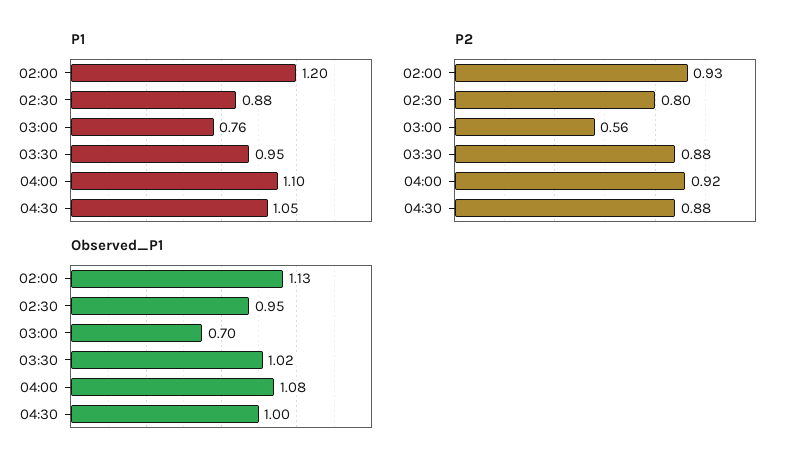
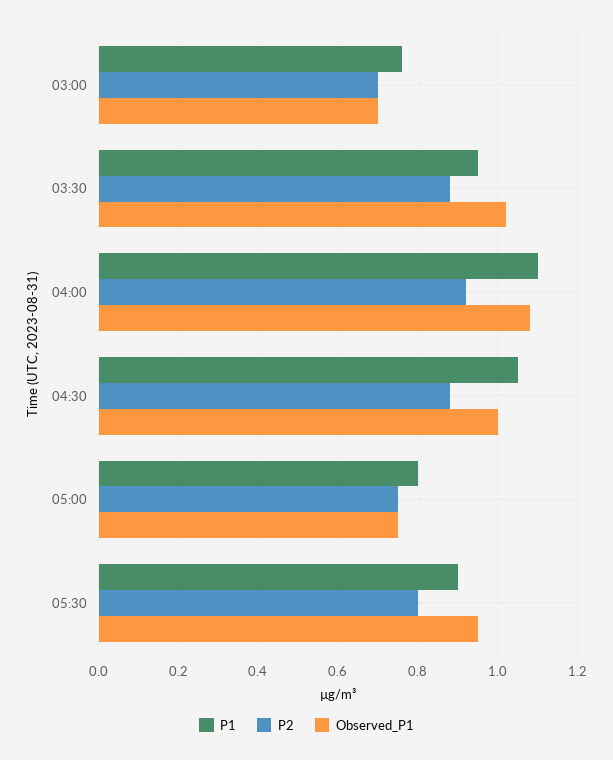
P1, 02:00: 1.2 -> none
P1, 02:30: 0.88 -> none
P2, 02:00: 0.93 -> none
P2, 02:30: 0.8 -> none
P2, 03:00: 0.56 -> 0.7
Observed_P1, 02:00: 1.13 -> none
Observed_P1, 02:30: 0.95 -> none
P1, 05:00: none -> 0.8
P2, 05:00: none -> 0.75
Observed_P1, 05:00: none -> 0.75
P1, 05:30: none -> 0.9
P2, 05:30: none -> 0.8
Observed_P1, 05:30: none -> 0.95

